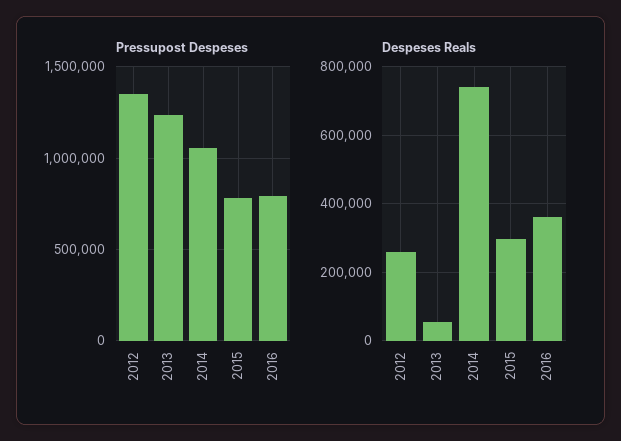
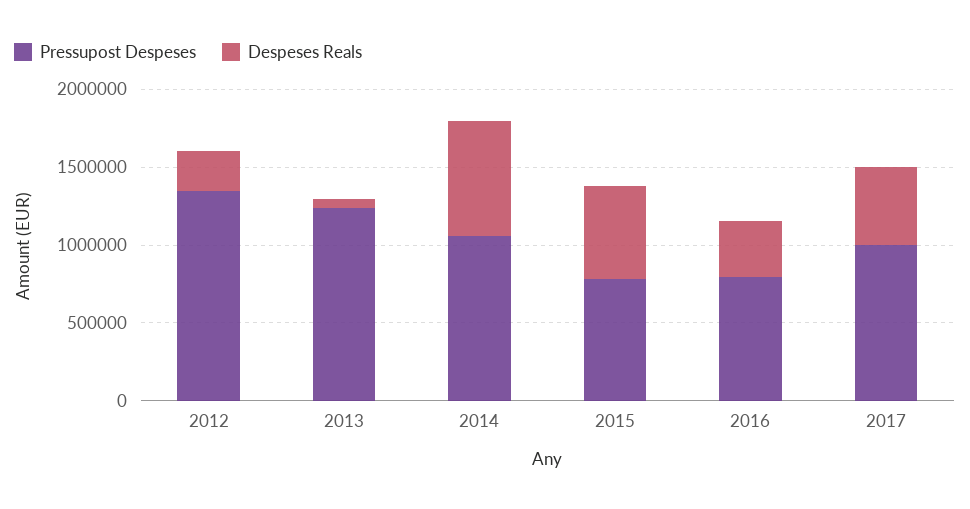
Despeses Reals, 2015: 300000 -> 600000
Pressupost Despeses, 2017: none -> 1000000
Despeses Reals, 2017: none -> 500000

